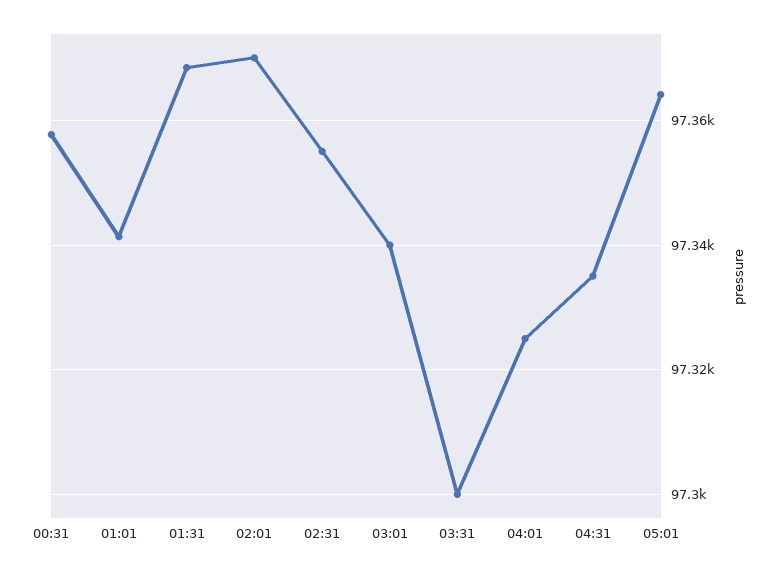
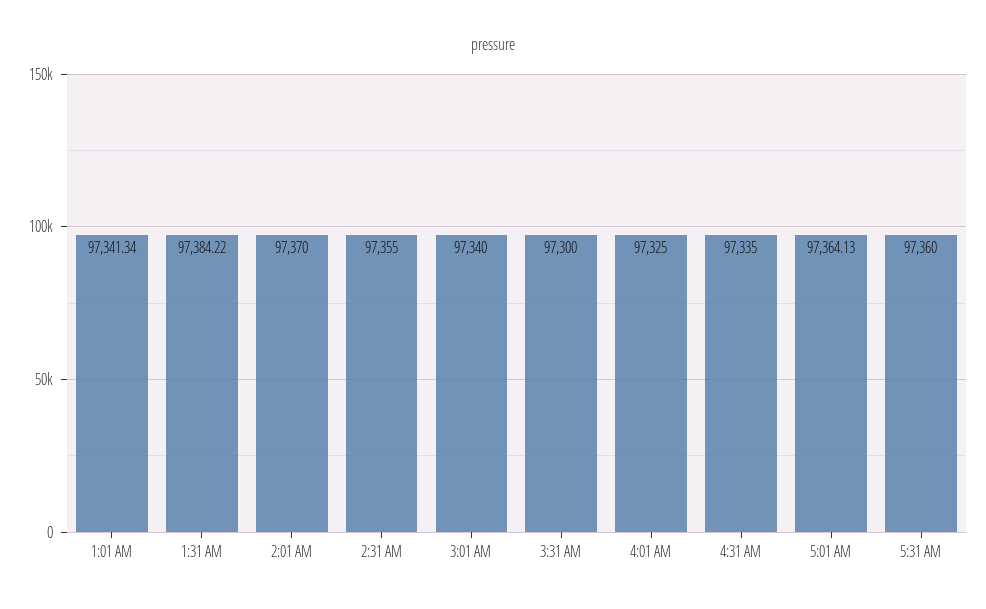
00:31: 97358 -> none
01:31: 97368 -> 97384.22
5:31 AM: none -> 97360

